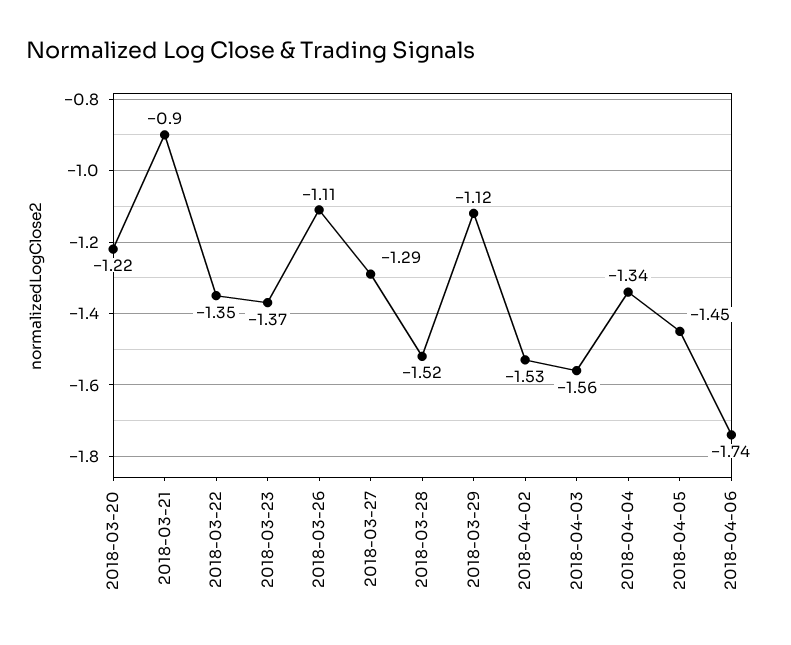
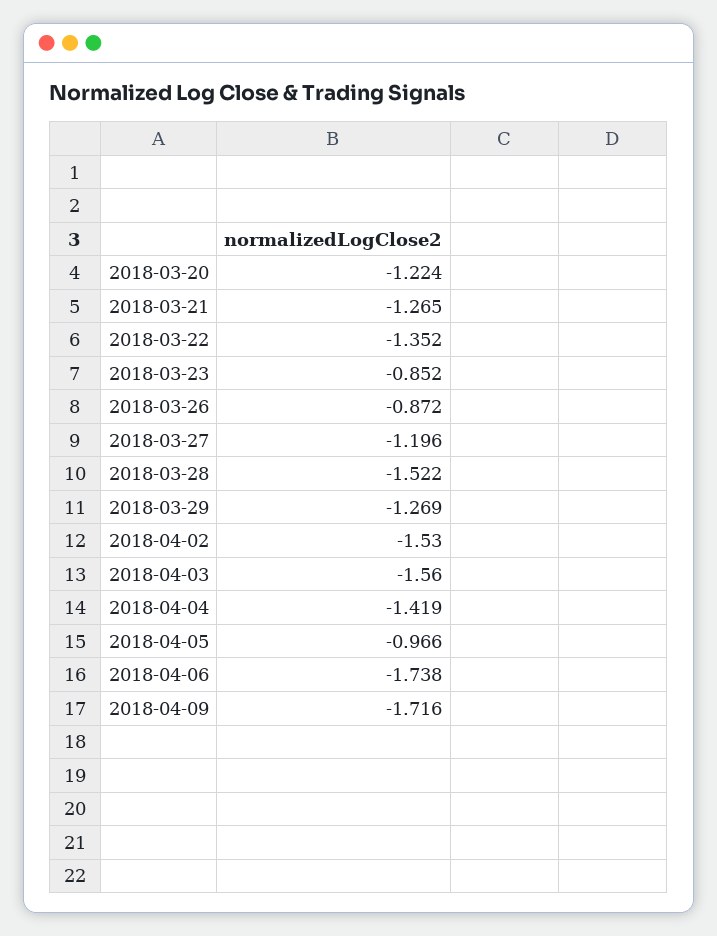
2018-03-21: -0.9 -> -1.265
2018-03-23: -1.37 -> -0.852
2018-03-26: -1.11 -> -0.872
2018-03-27: -1.29 -> -1.196
2018-03-29: -1.12 -> -1.269
2018-04-04: -1.34 -> -1.419
2018-04-05: -1.45 -> -0.966
2018-04-09: none -> -1.716

